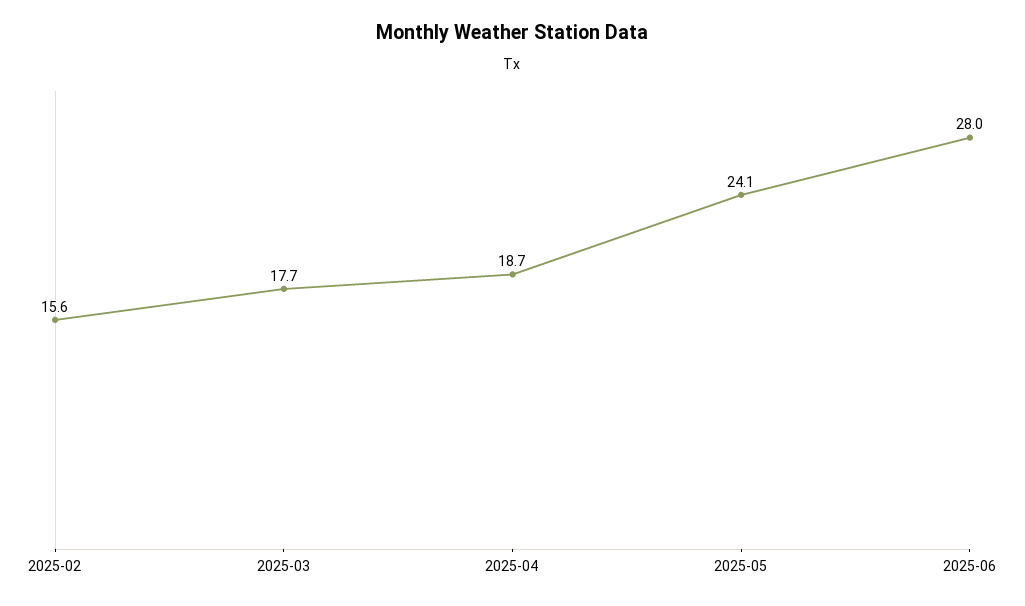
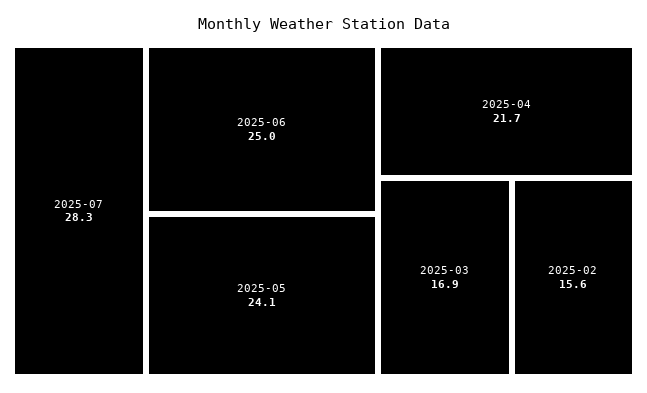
2025-03: 17.7 -> 16.9
2025-04: 18.7 -> 21.7
2025-06: 28 -> 25
2025-07: none -> 28.3

